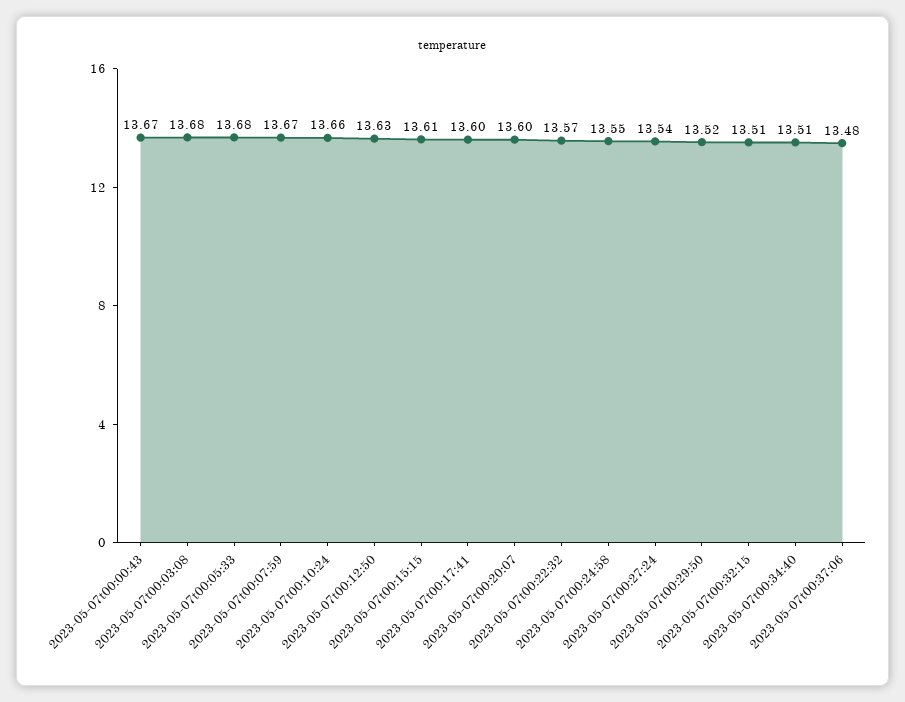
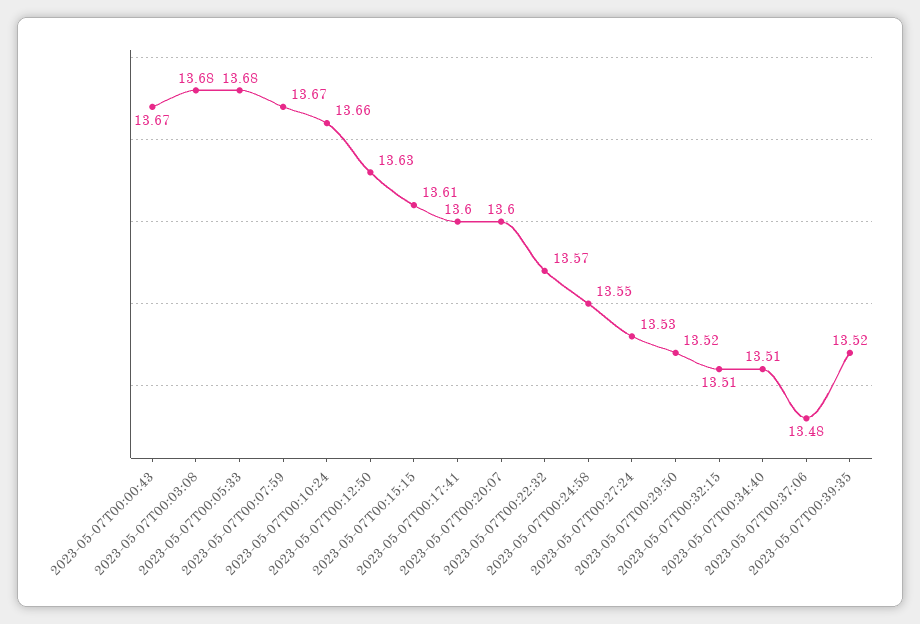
2023-05-07t00:27:24: 13.54 -> 13.53
2023-05-07T00:39:35: none -> 13.52

